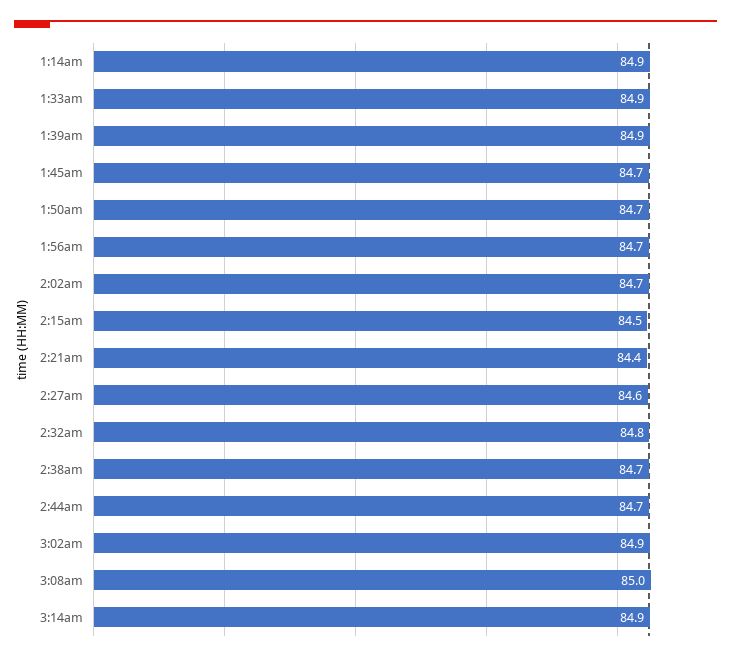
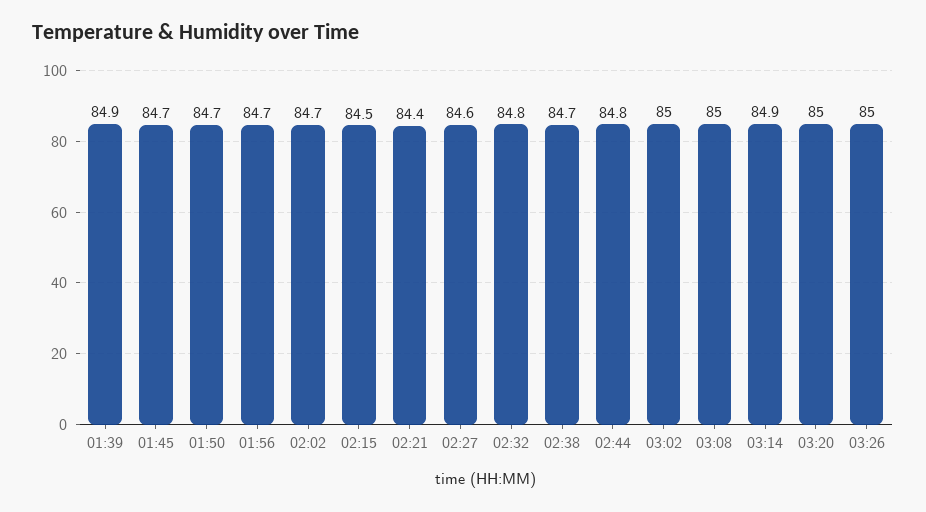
1:14am: 84.9 -> none
1:33am: 84.9 -> none
2:44am: 84.7 -> 84.8
3:02am: 84.9 -> 85
03:20: none -> 85
03:26: none -> 85

